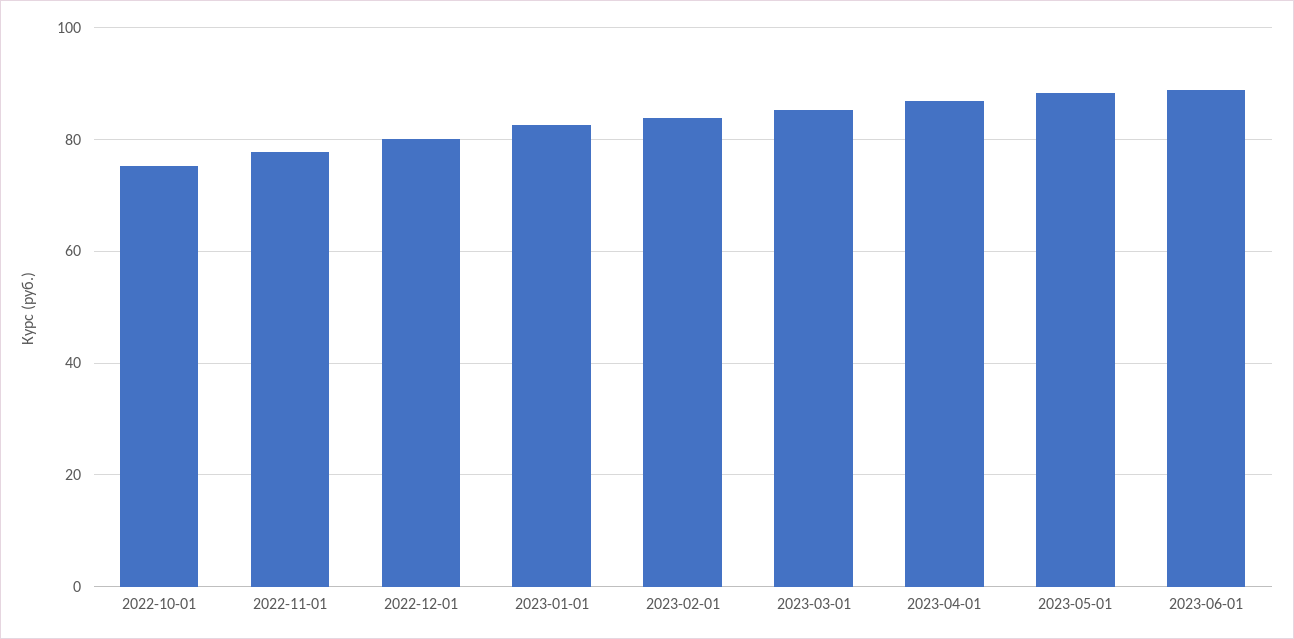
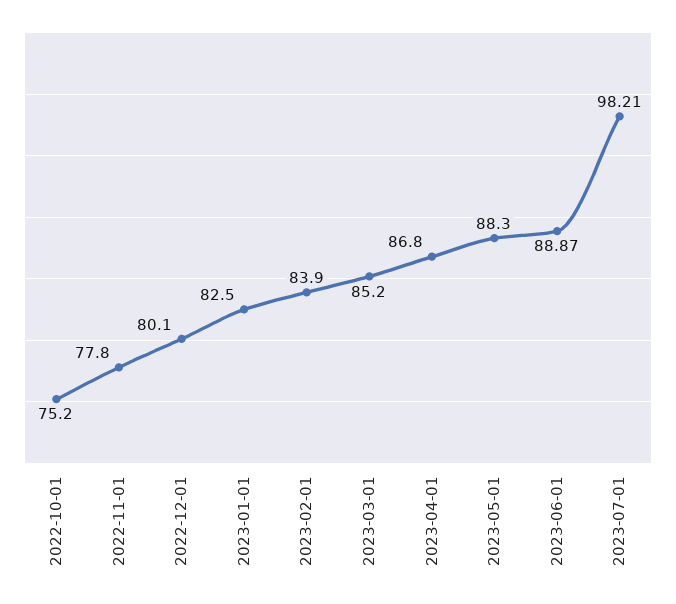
2023-07-01: none -> 98.21

